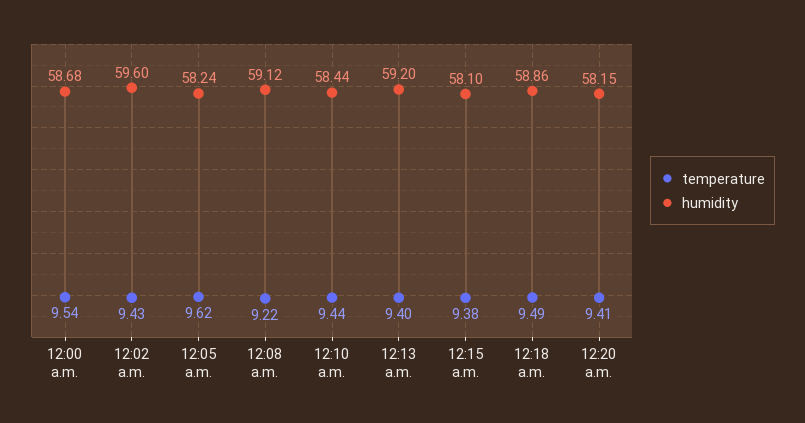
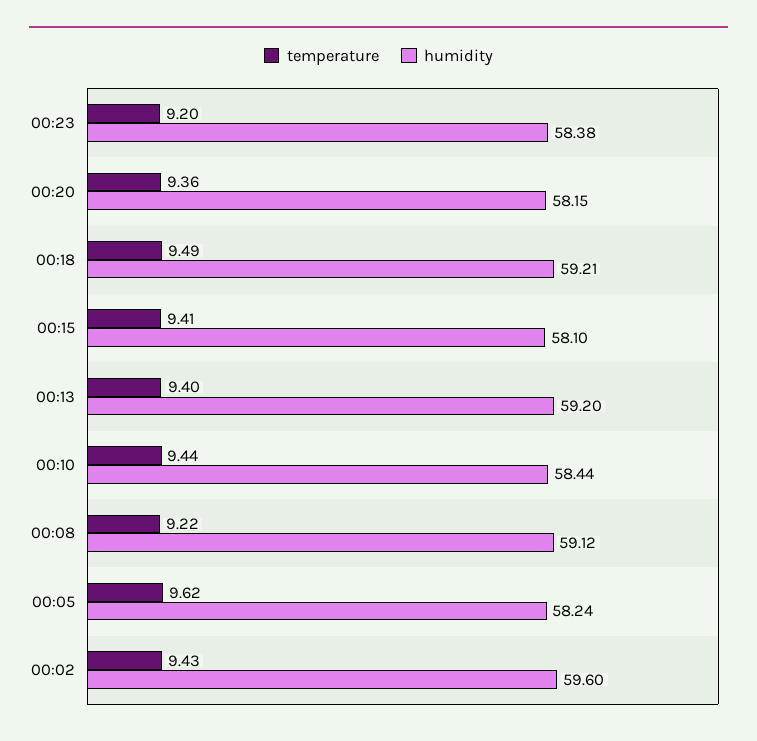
temperature, 12:00 a.m.: 9.54 -> none
humidity, 12:00 a.m.: 58.68 -> none
temperature, 12:15 a.m.: 9.38 -> 9.41
humidity, 12:18 a.m.: 58.86 -> 59.21
temperature, 12:20 a.m.: 9.41 -> 9.36
temperature, 00:23: none -> 9.2
humidity, 00:23: none -> 58.38

